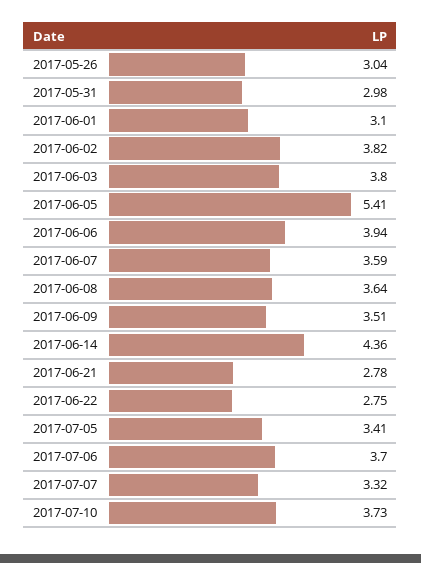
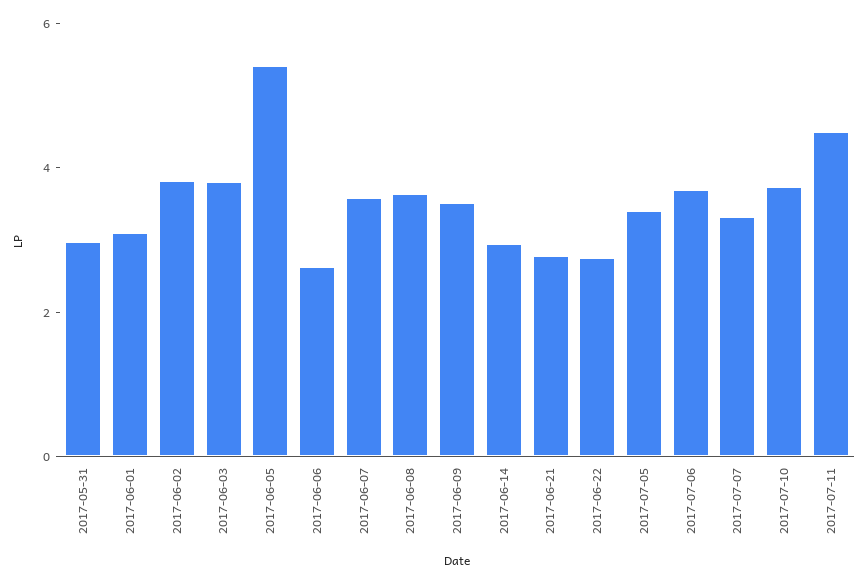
2017-05-26: 3.04 -> none
2017-06-06: 3.94 -> 2.5
2017-06-14: 4.36 -> 3
2017-07-11: none -> 4.5

